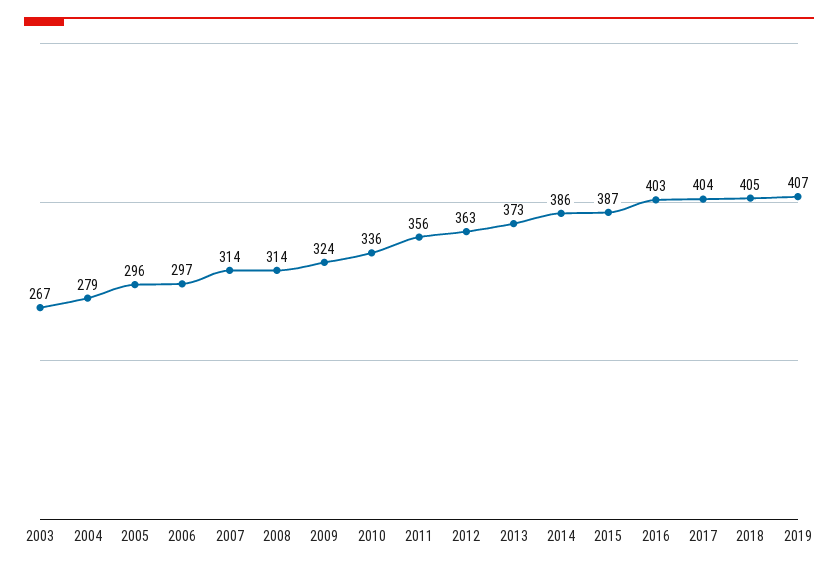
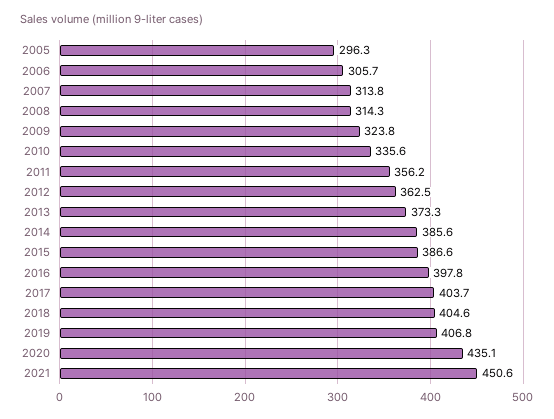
2003: 267 -> none
2004: 279 -> none
2006: 297 -> 305.7
2016: 403 -> 397.8
2020: none -> 435.1
2021: none -> 450.6

